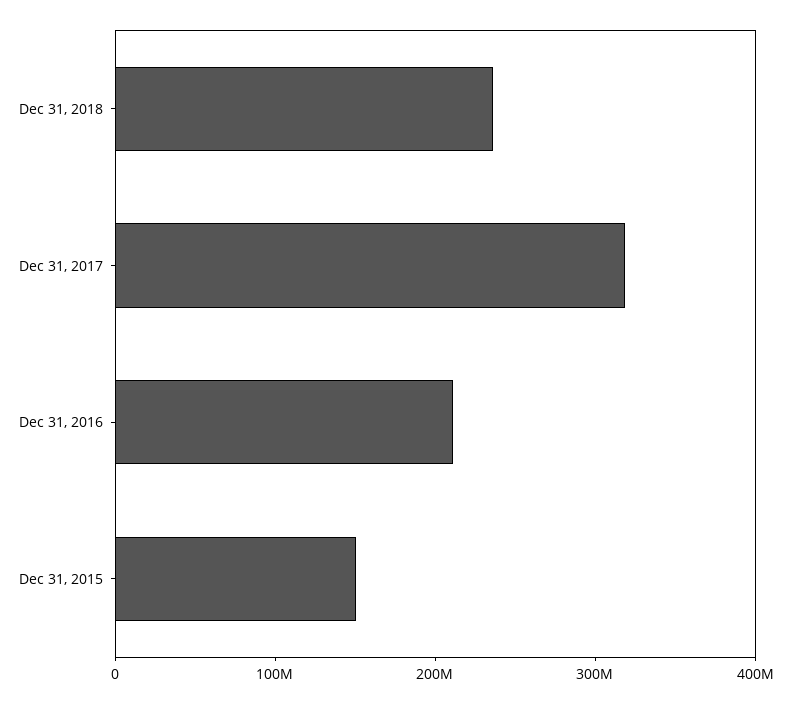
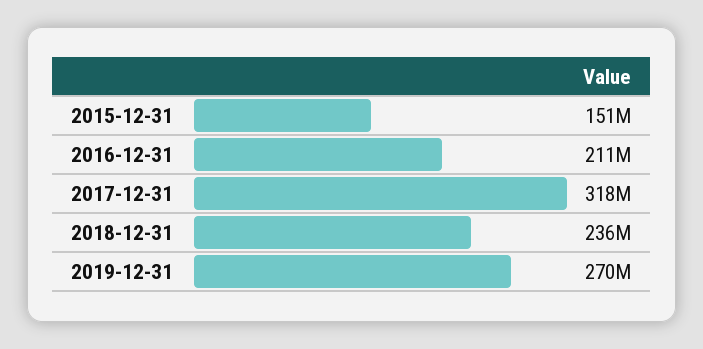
2019-12-31: none -> 270000000

